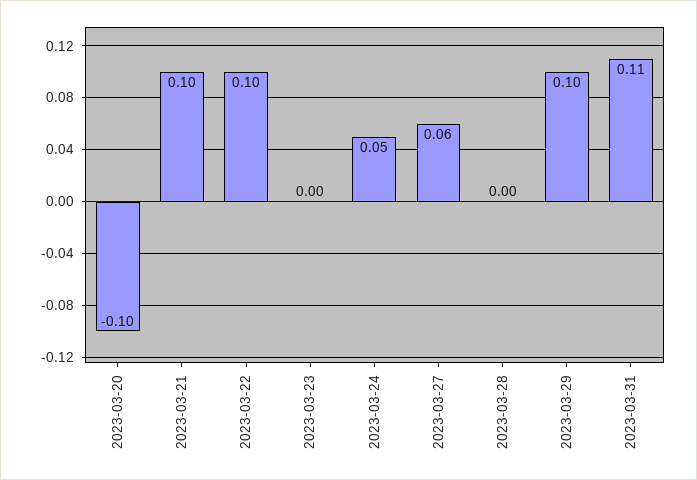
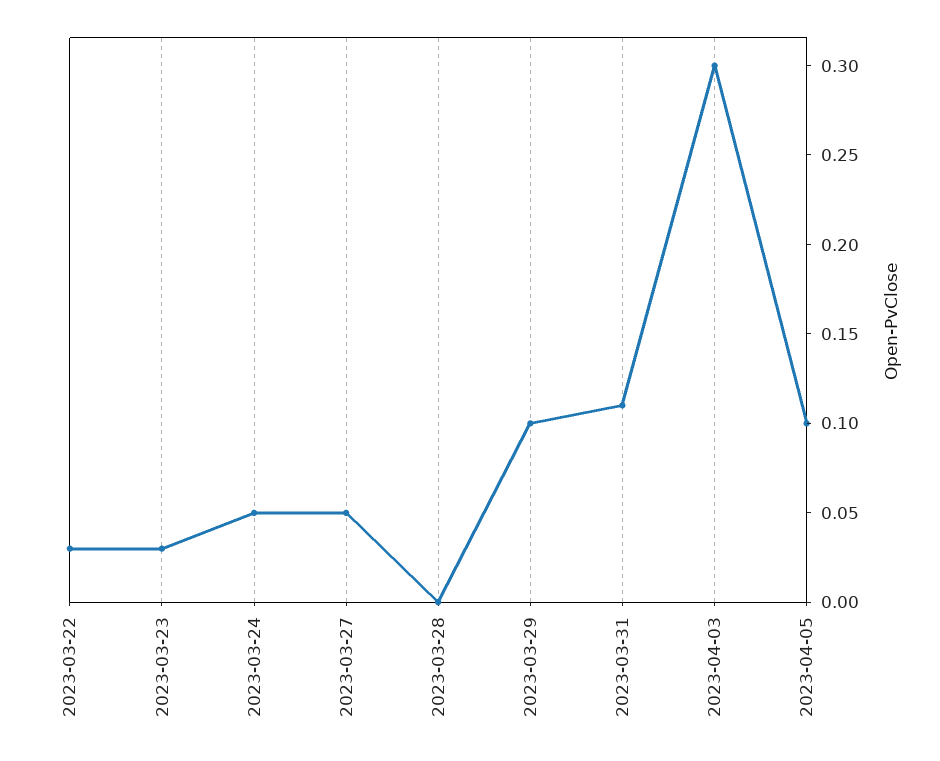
2023-03-20: -0.1 -> none
2023-03-21: 0.1 -> none
2023-03-22: 0.1 -> 0.03
2023-03-23: 0 -> 0.03
2023-03-27: 0.06 -> 0.05
2023-04-03: none -> 0.3
2023-04-05: none -> 0.1

